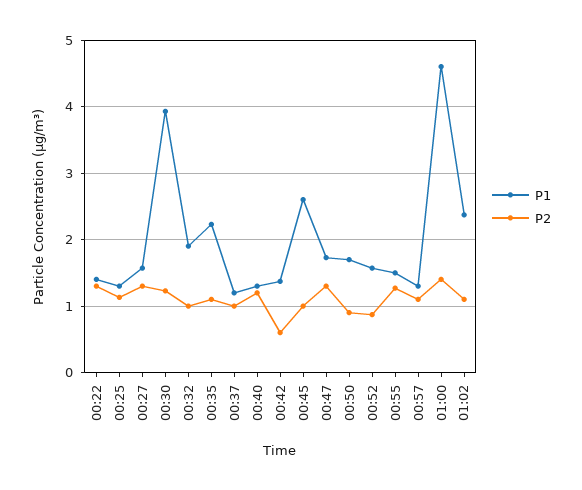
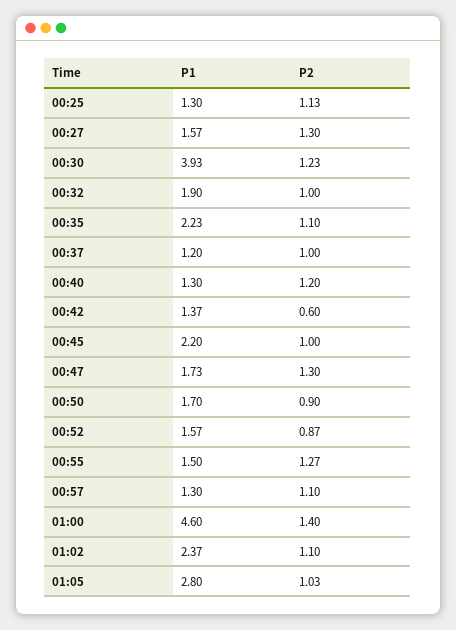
P1, 00:22: 1.4 -> none
P2, 00:22: 1.3 -> none
P1, 00:45: 2.6 -> 2.2
P1, 01:05: none -> 2.8
P2, 01:05: none -> 1.03

